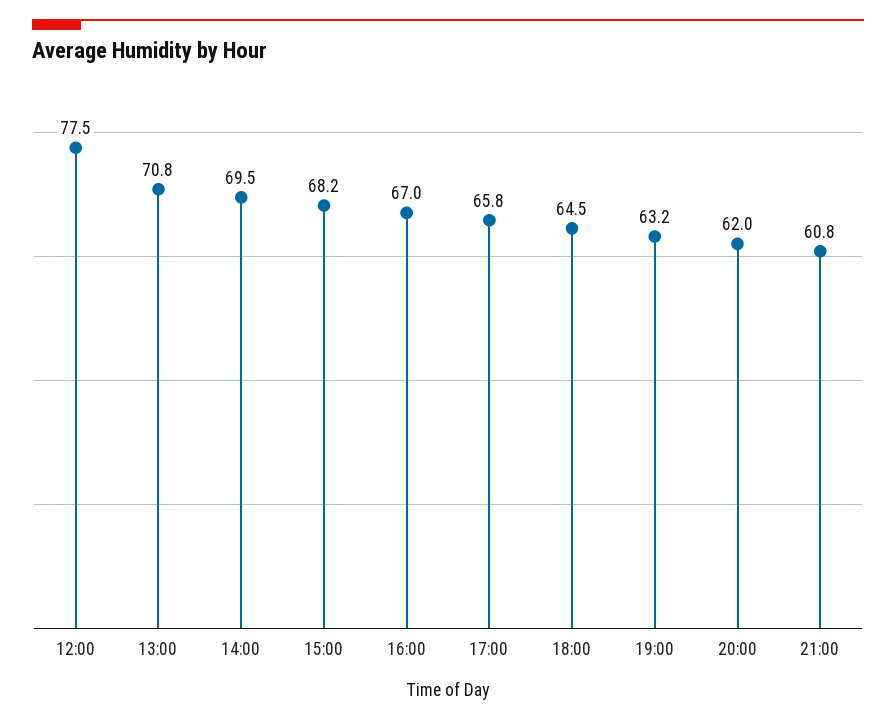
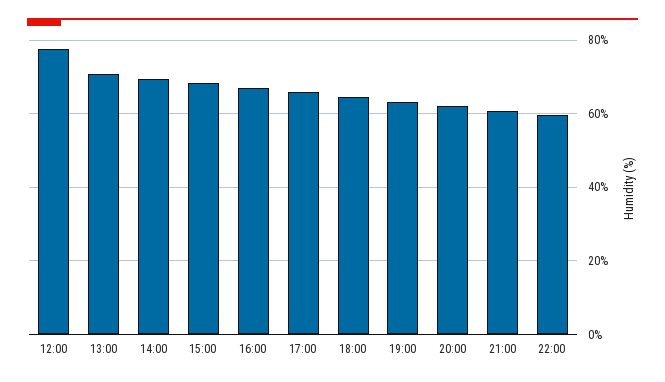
22:00: none -> 60

